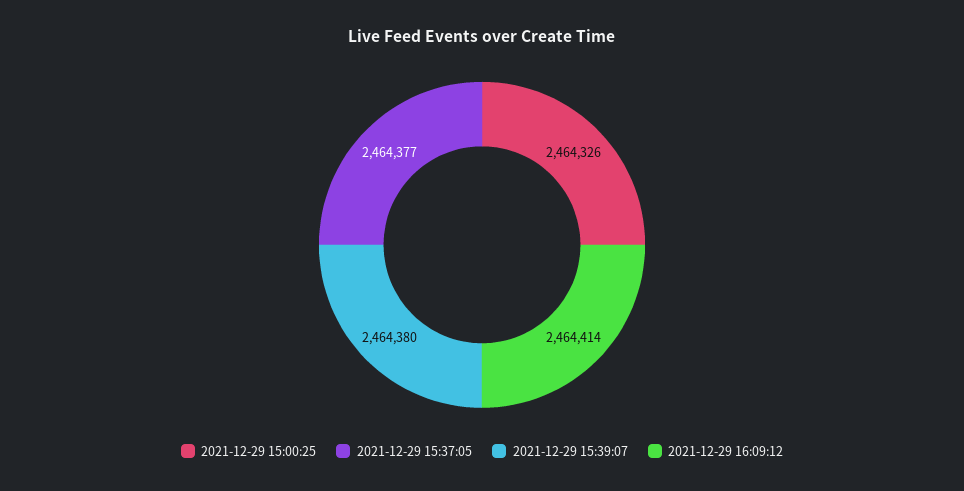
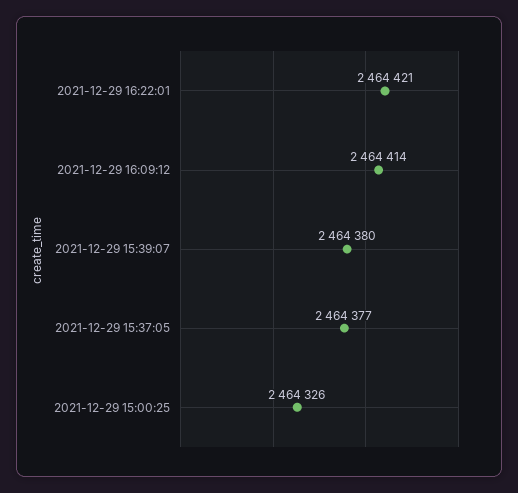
2021-12-29 16:22:01: none -> 2464421

